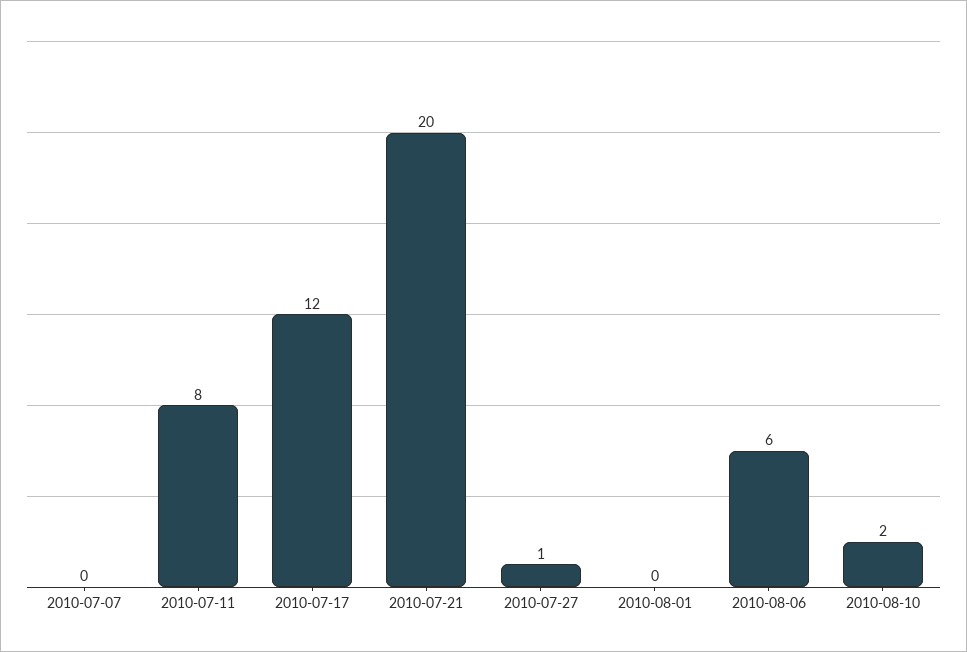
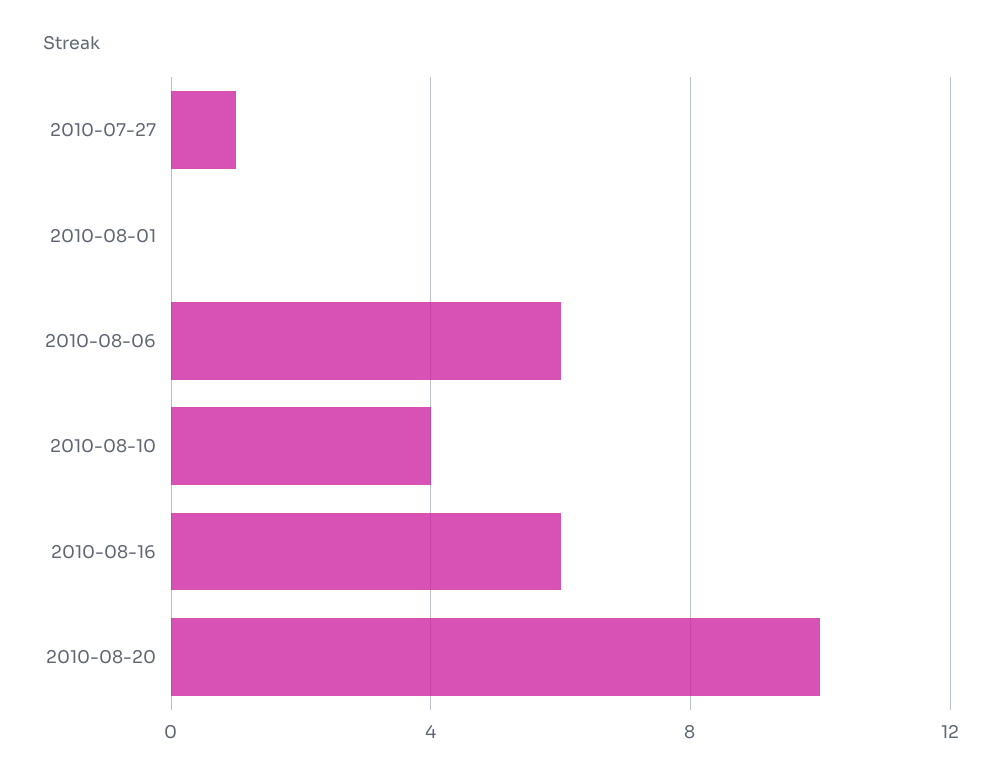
2010-07-07: 0 -> none
2010-07-11: 8 -> none
2010-07-17: 12 -> none
2010-07-21: 20 -> none
2010-08-10: 2 -> 4
2010-08-16: none -> 6
2010-08-20: none -> 10

